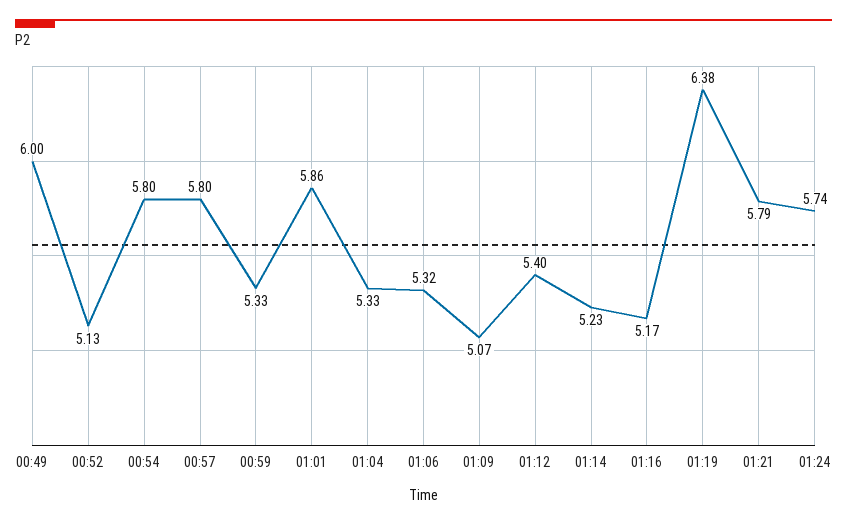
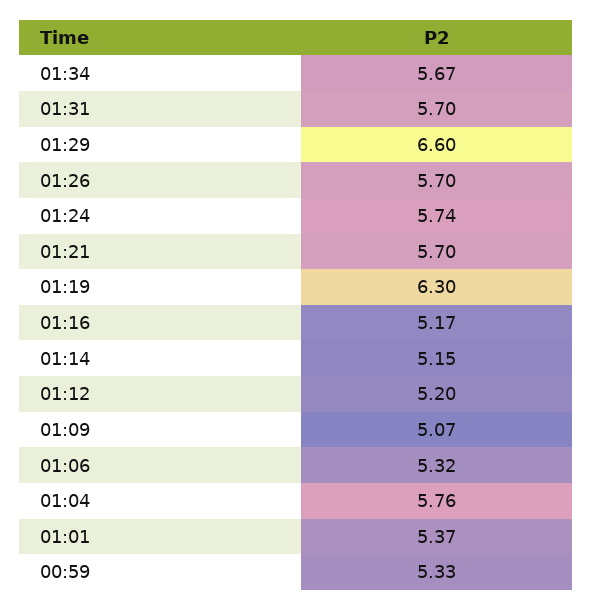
00:49: 6 -> none
00:52: 5.13 -> none
00:54: 5.8 -> none
00:57: 5.8 -> none
01:01: 5.86 -> 5.37
01:04: 5.33 -> 5.76
01:12: 5.4 -> 5.2
01:14: 5.23 -> 5.15
01:19: 6.38 -> 6.3
01:21: 5.79 -> 5.7
01:34: none -> 5.67
01:31: none -> 5.7
01:29: none -> 6.6
01:26: none -> 5.7

